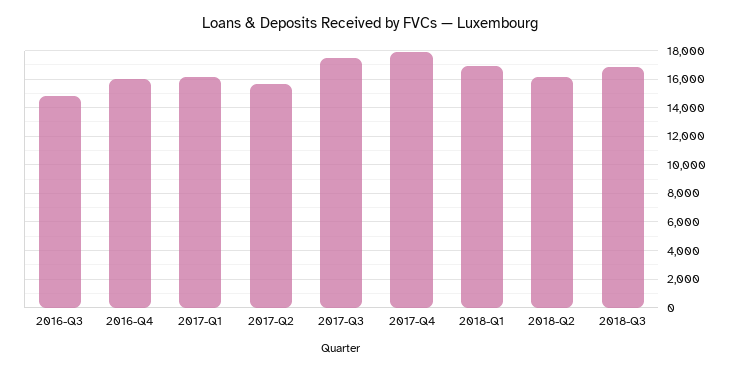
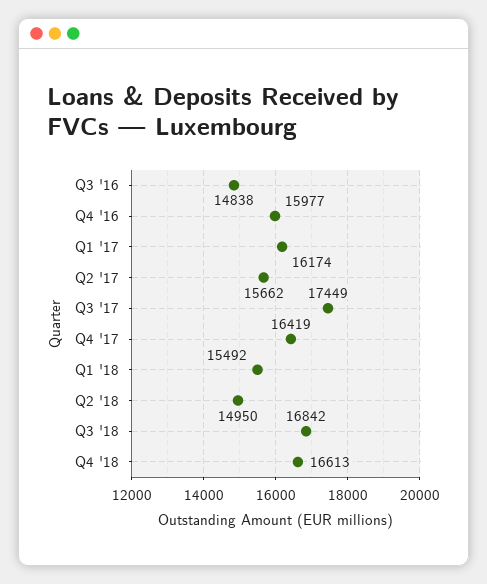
2017-Q4: 18000 -> 16419
2018-Q1: 17000 -> 15492
2018-Q2: 16000 -> 14950
Q4 '18: none -> 16613

